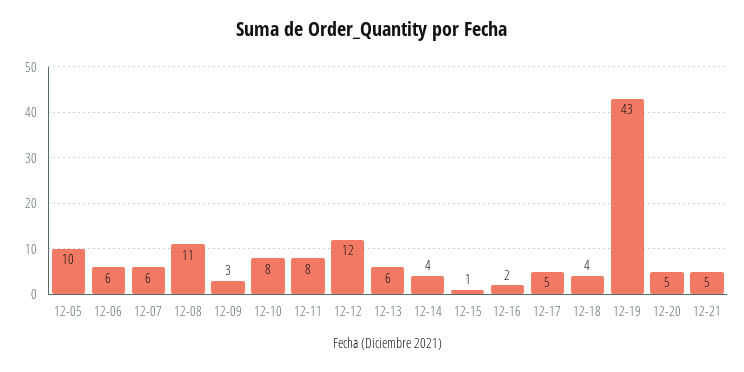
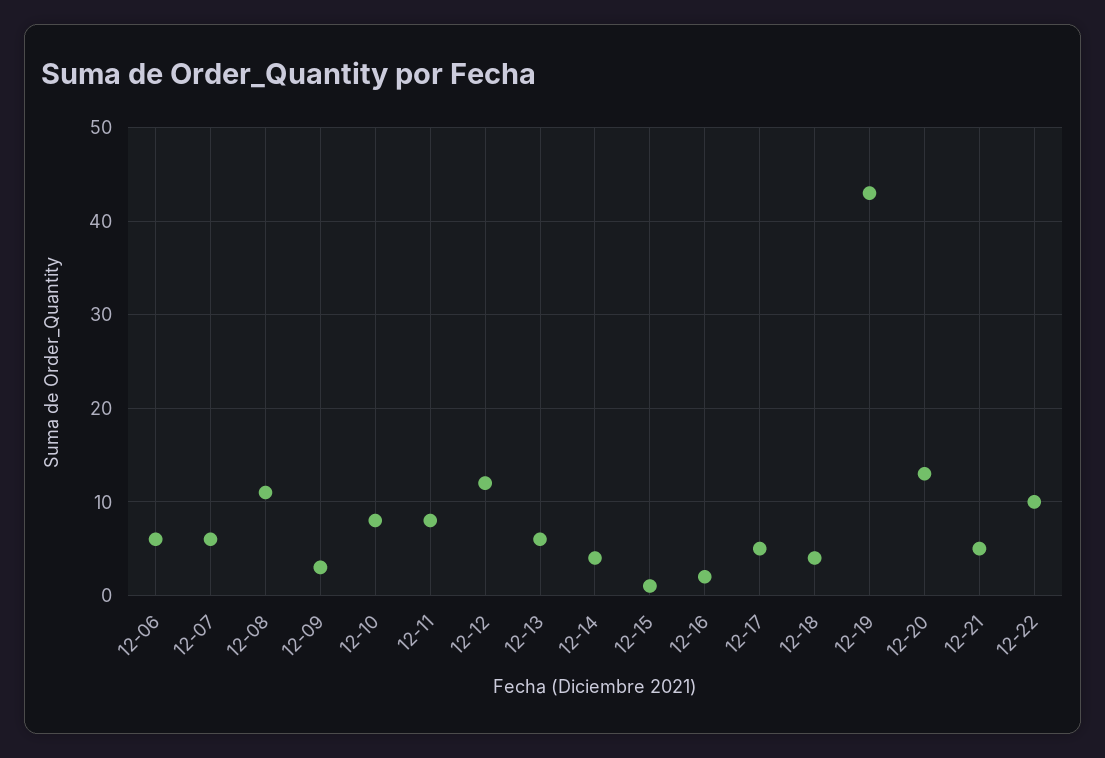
12-05: 10 -> none
12-20: 5 -> 13
12-22: none -> 10

